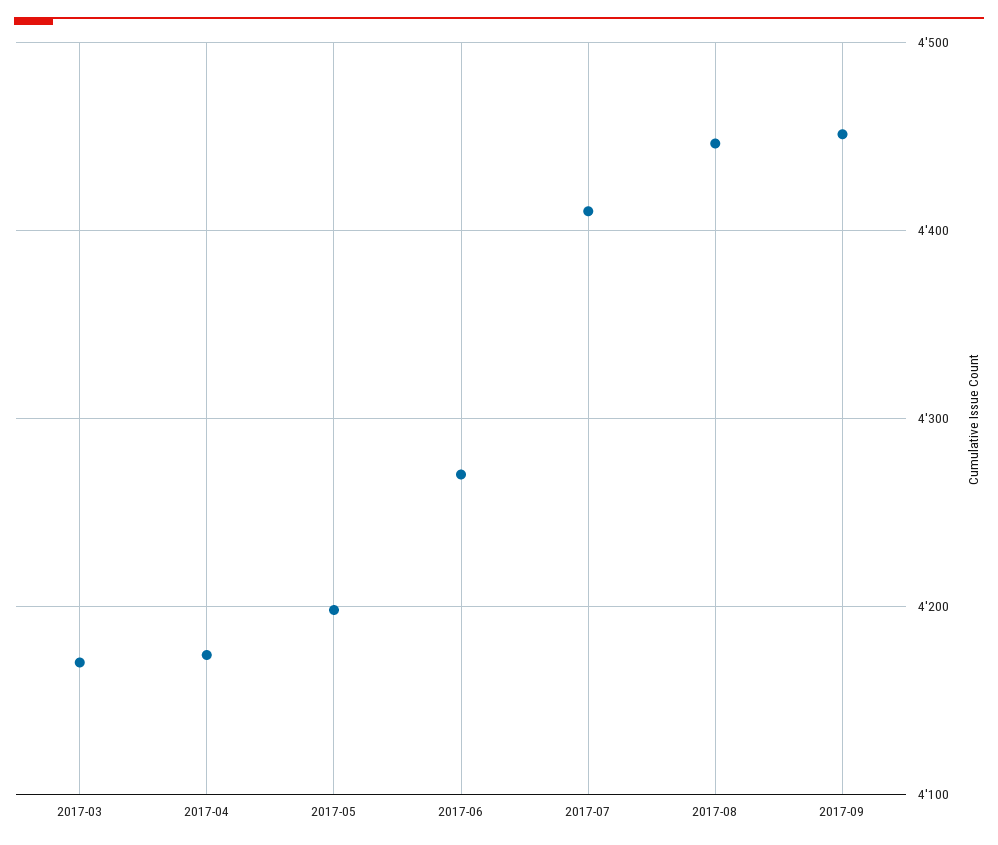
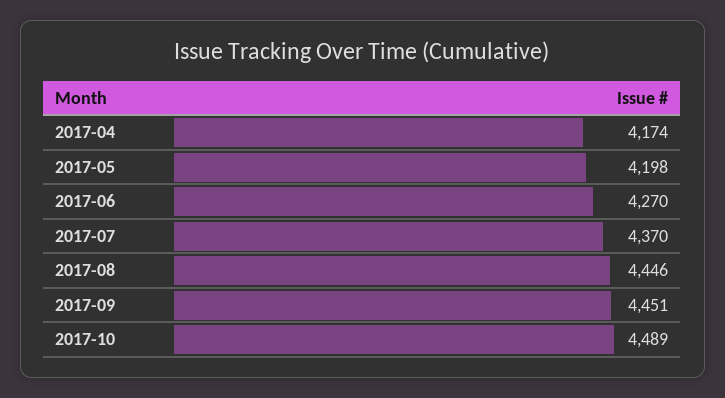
2017-03: 4170 -> none
2017-07: 4410 -> 4370
2017-10: none -> 4489

